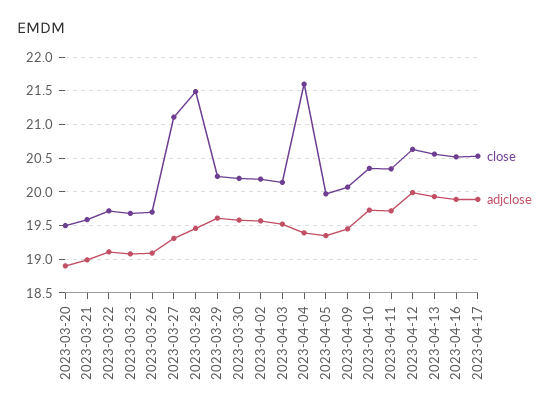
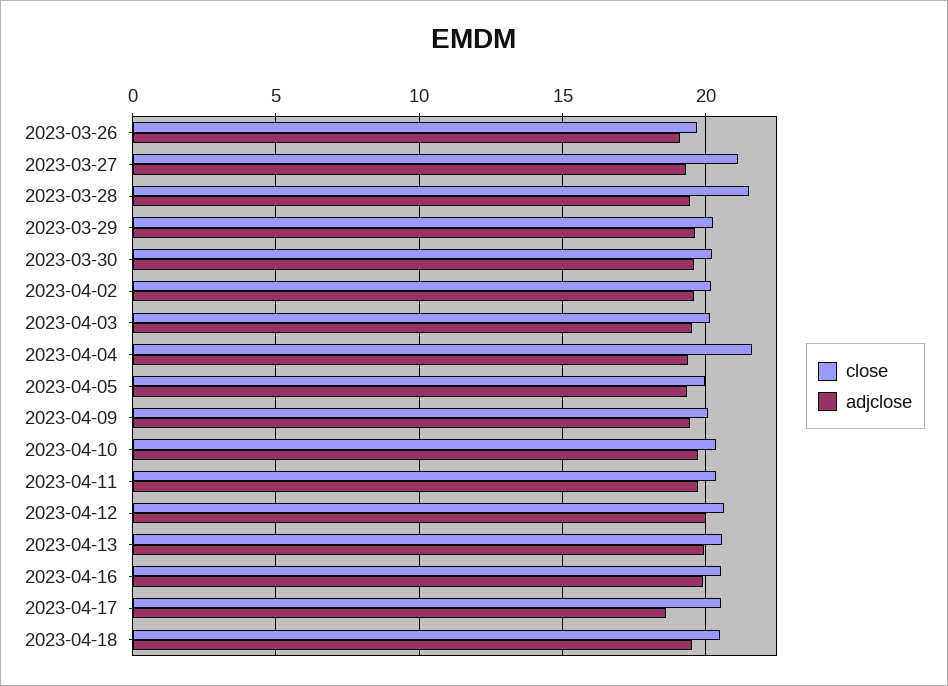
close, 2023-03-20: 19.5 -> none
adjclose, 2023-03-20: 18.9 -> none
close, 2023-03-21: 19.6 -> none
adjclose, 2023-03-21: 19 -> none
close, 2023-03-22: 19.7 -> none
adjclose, 2023-03-22: 19.1 -> none
close, 2023-03-23: 19.7 -> none
adjclose, 2023-03-23: 19.1 -> none
adjclose, 2023-04-17: 19.9 -> 18.5
close, 2023-04-18: none -> 20.5
adjclose, 2023-04-18: none -> 19.5

